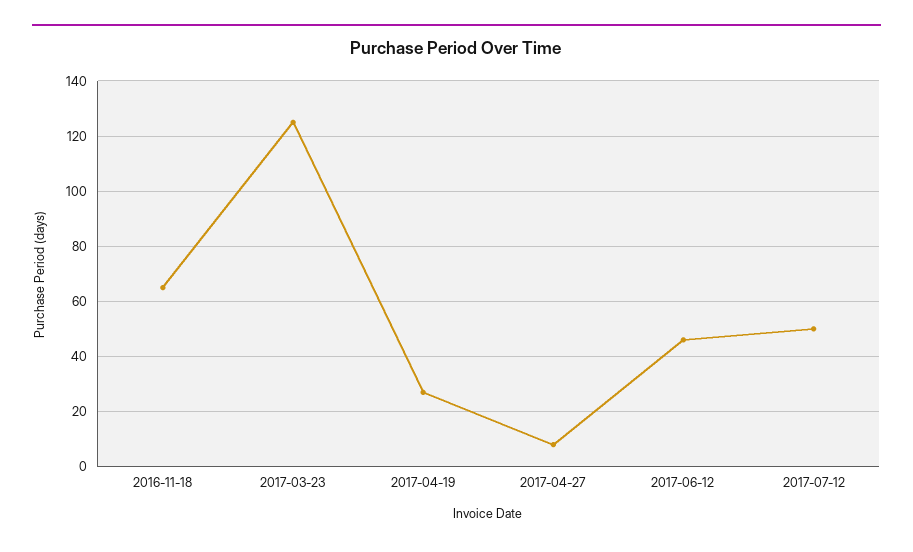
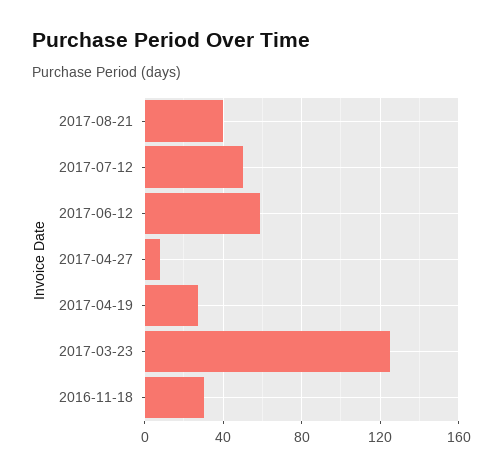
2016-11-18: 65 -> 30
2017-06-12: 45 -> 60
2017-08-21: none -> 40

